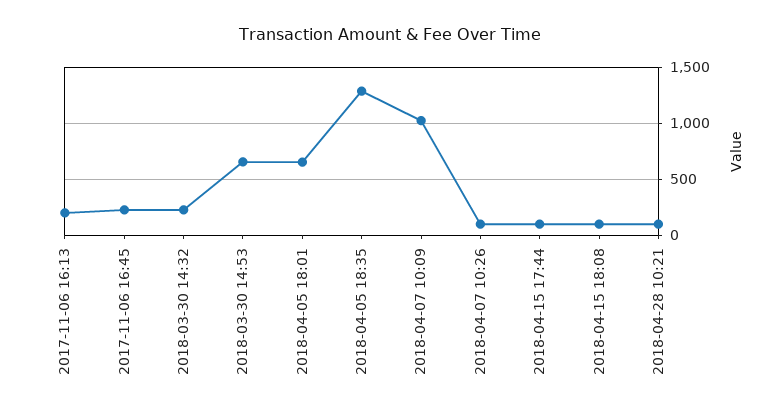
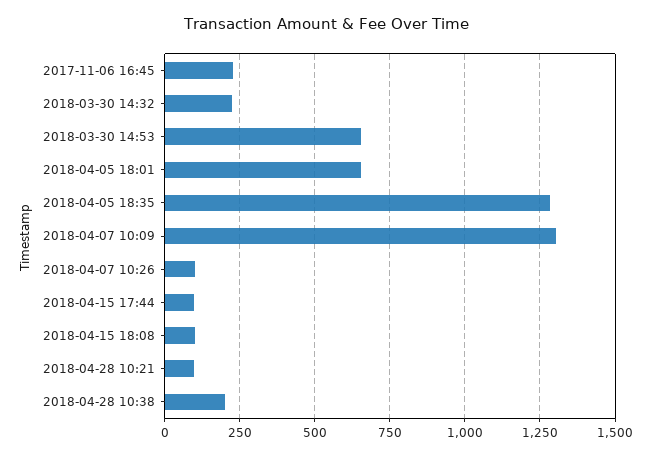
2017-11-06 16:13: 200 -> none
2018-04-07 10:09: 1000 -> 1300
2018-04-28 10:38: none -> 200

